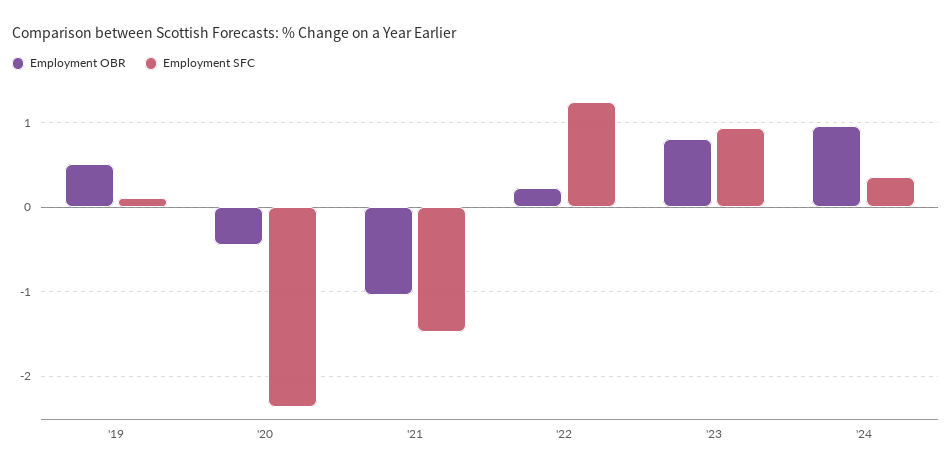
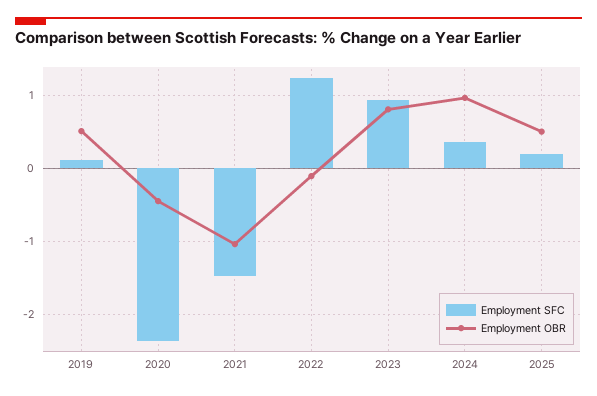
Employment OBR, '22: 0.2 -> -0.1
Employment SFC, 2025: none -> 0.2
Employment OBR, 2025: none -> 0.5

